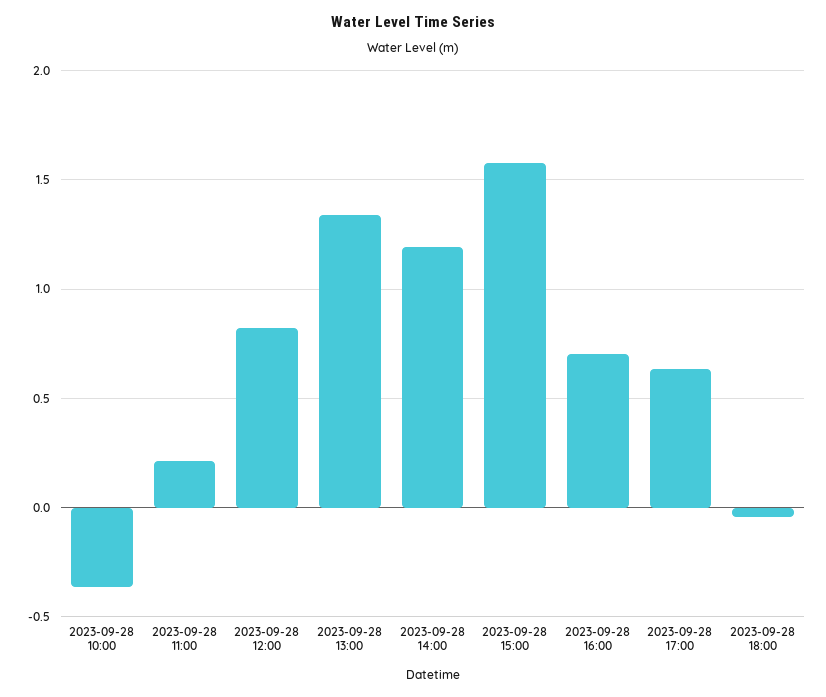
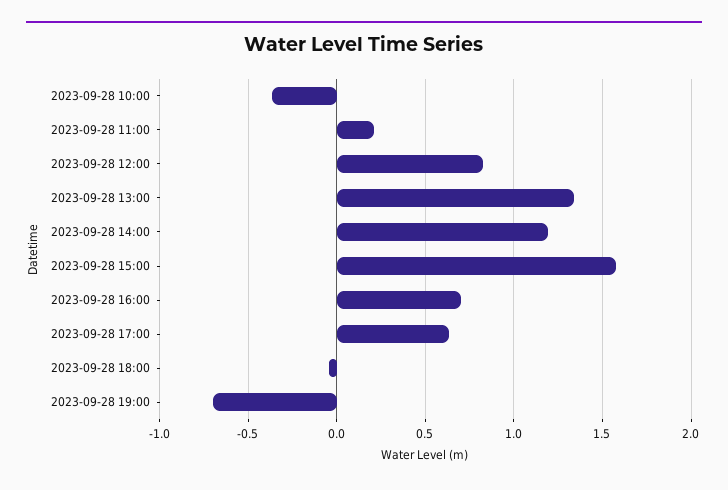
2023-09-28 19:00: none -> -0.7

